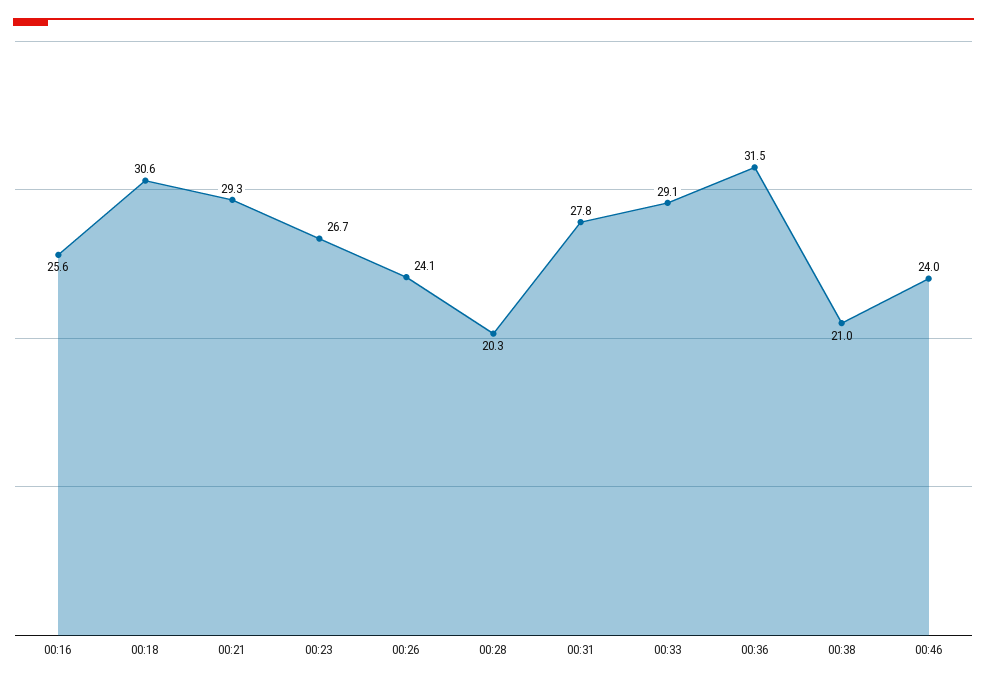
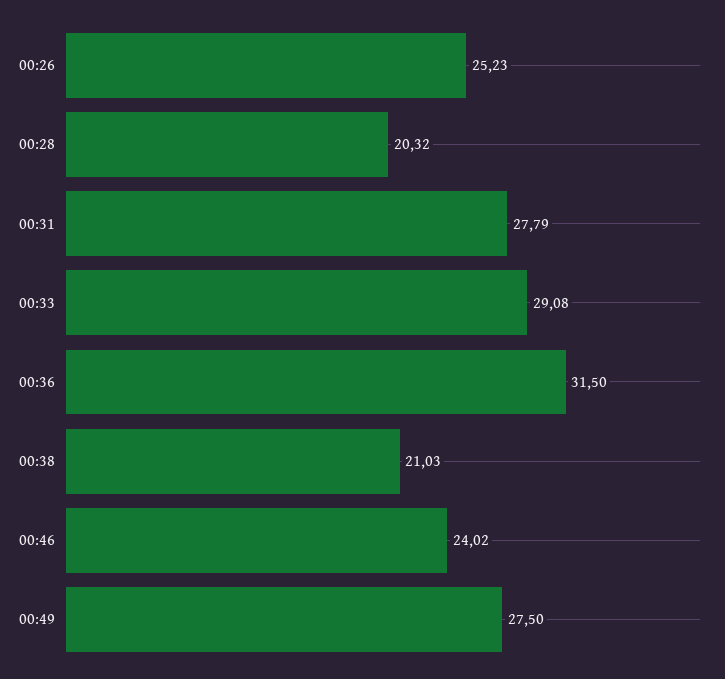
00:16: 25.6 -> none
00:18: 30.6 -> none
00:21: 29.3 -> none
00:23: 26.7 -> none
00:26: 24.1 -> 25.23
00:49: none -> 27.5

